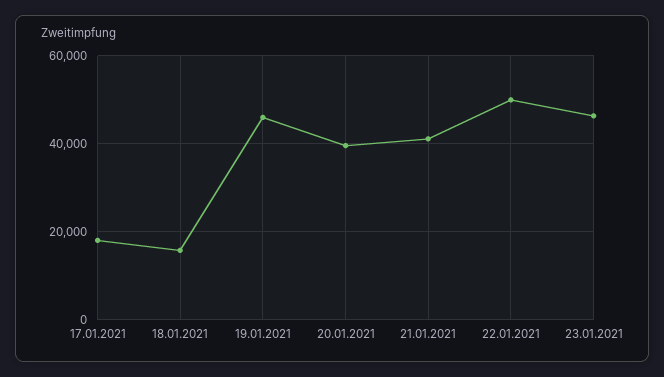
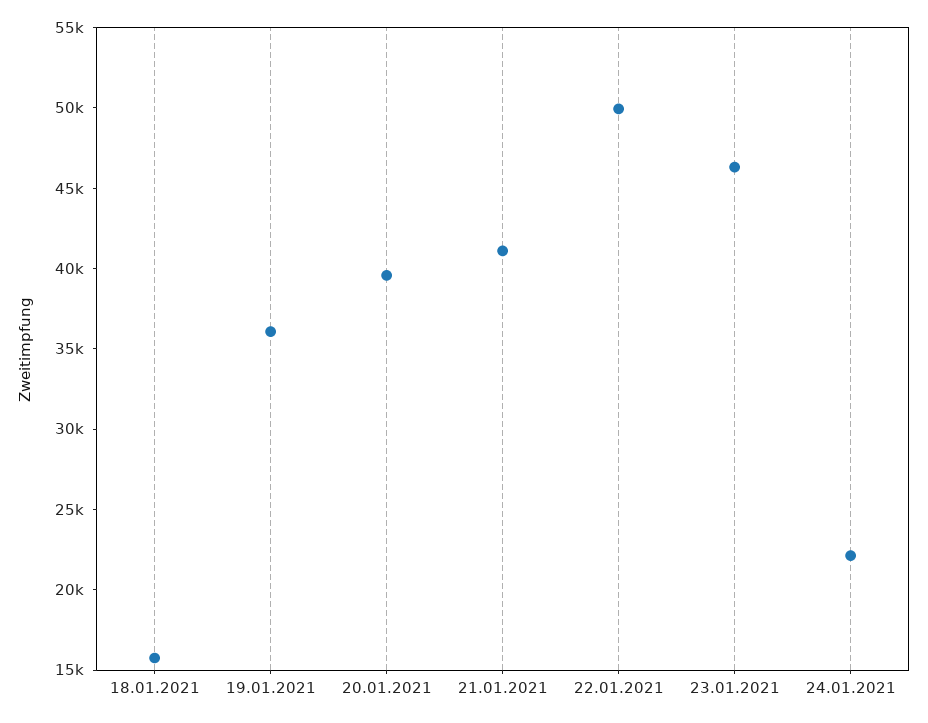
17.01.2021: 18000 -> none
19.01.2021: 46000 -> 36000
24.01.2021: none -> 22000

